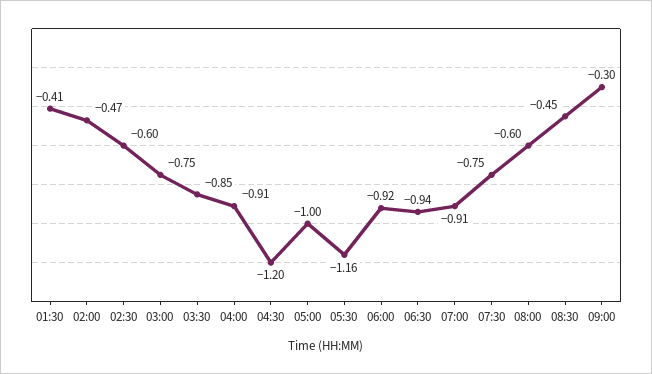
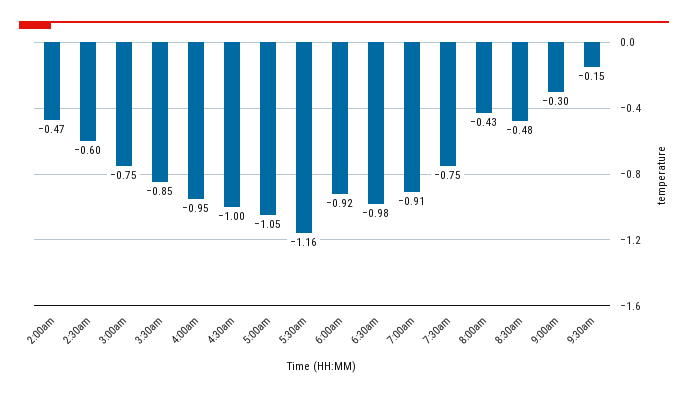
01:30: -0.41 -> none
04:00: -0.91 -> -0.95
04:30: -1.2 -> -1
05:00: -1 -> -1.05
06:30: -0.94 -> -0.98
08:00: -0.6 -> -0.43
08:30: -0.45 -> -0.48
9:30am: none -> -0.15

